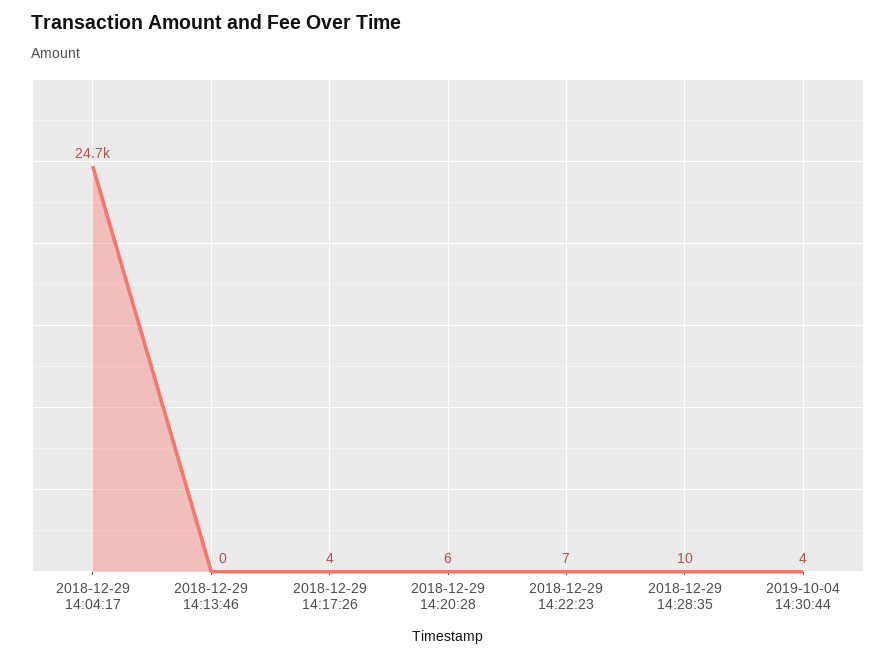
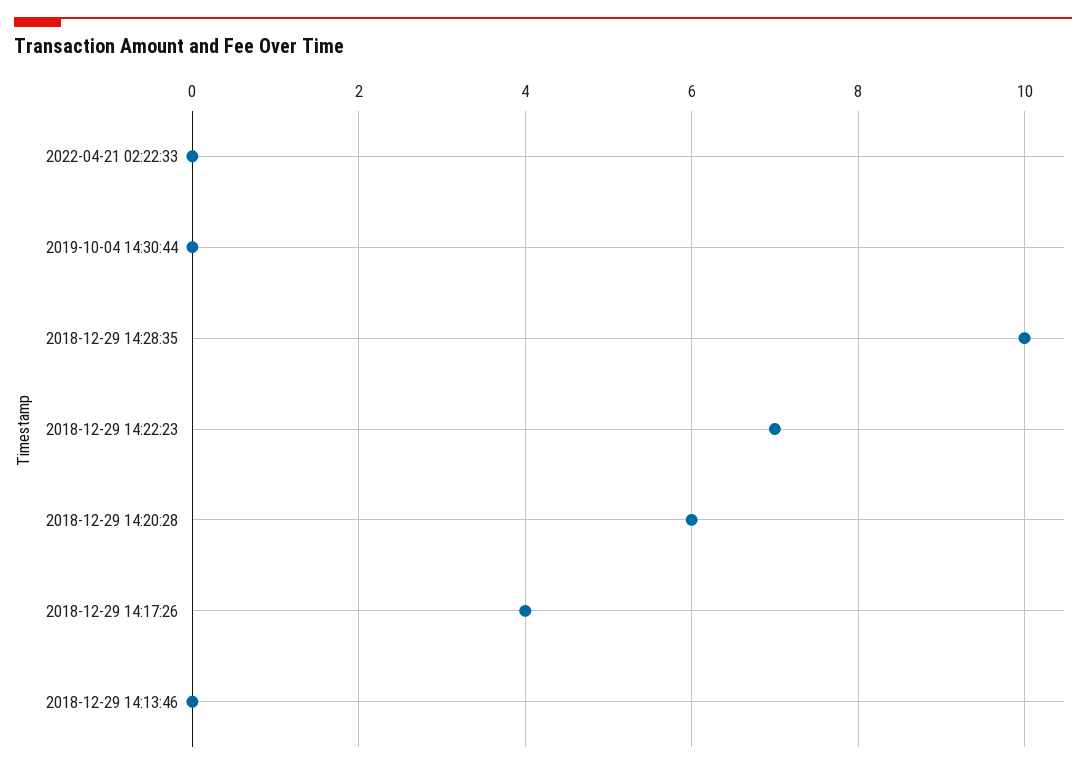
2018-12-29 14:04:17: 24700 -> none
2019-10-04 14:30:44: 4 -> 0
2022-04-21 02:22:33: none -> 0

